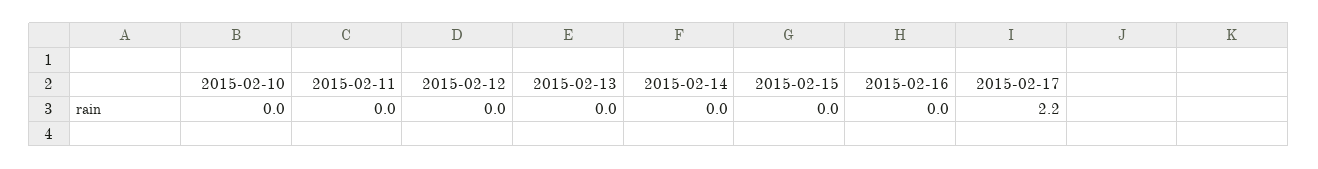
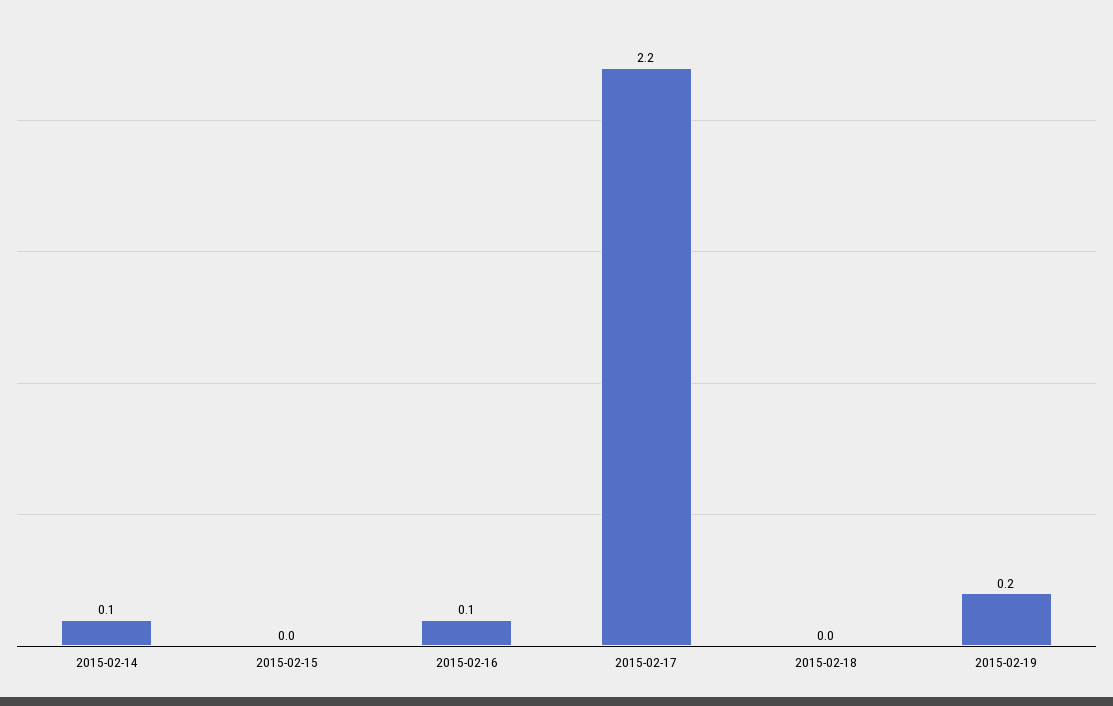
2015-02-10: 0 -> none
2015-02-11: 0 -> none
2015-02-12: 0 -> none
2015-02-13: 0 -> none
2015-02-14: 0 -> 0.1
2015-02-16: 0 -> 0.1
2015-02-18: none -> 0
2015-02-19: none -> 0.2

